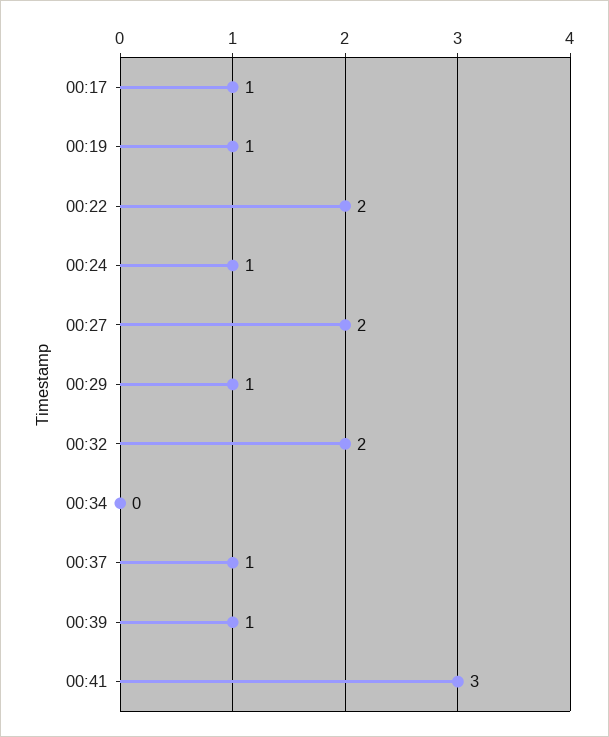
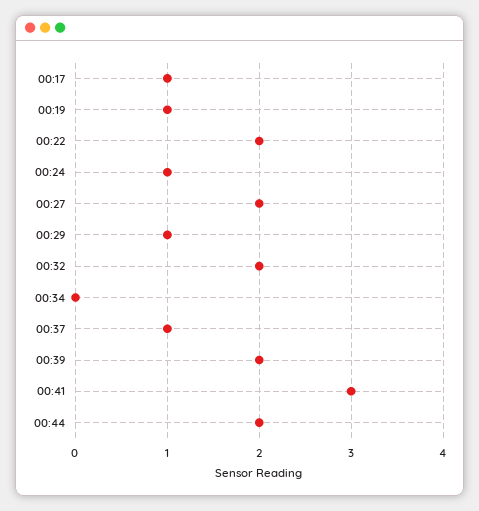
00:39: 1 -> 2
00:44: none -> 2

